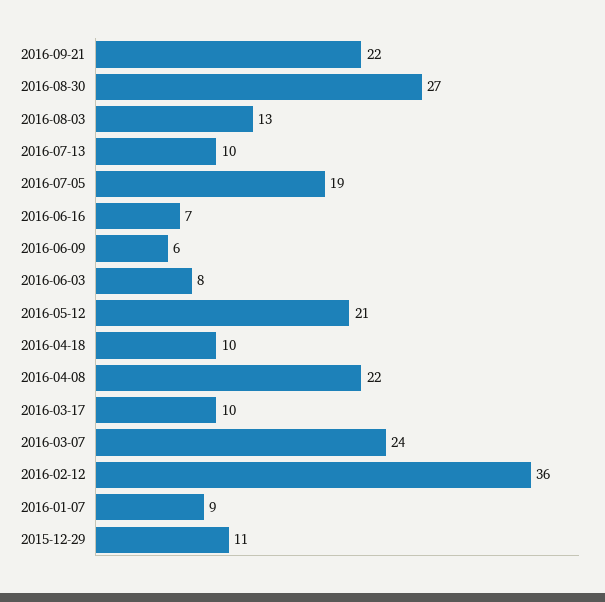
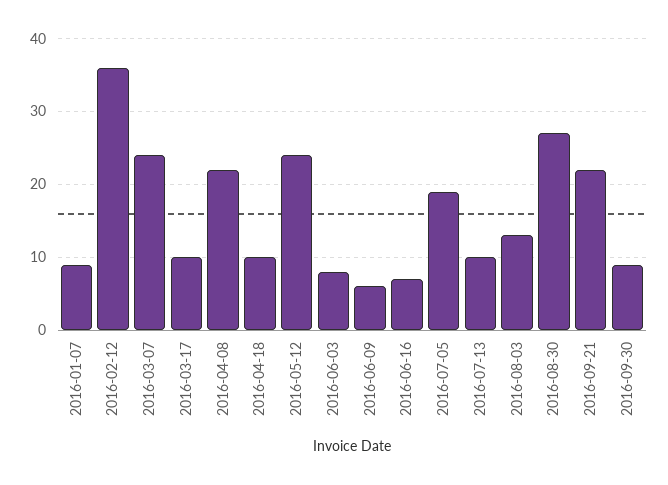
2016-05-12: 21 -> 24
2015-12-29: 11 -> none
2016-09-30: none -> 9

